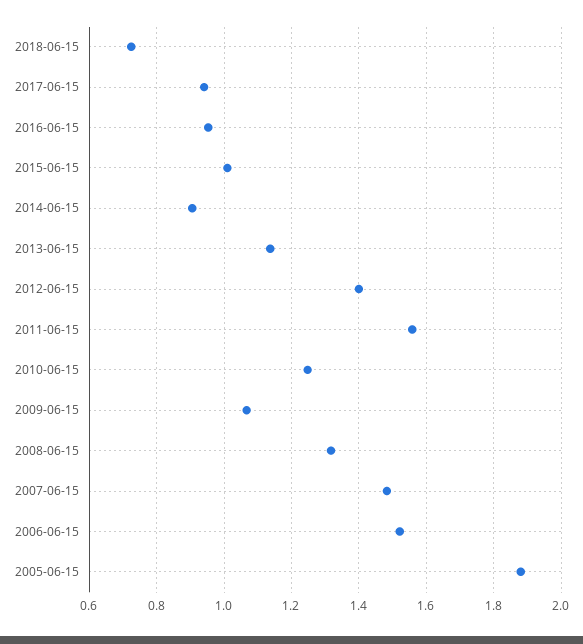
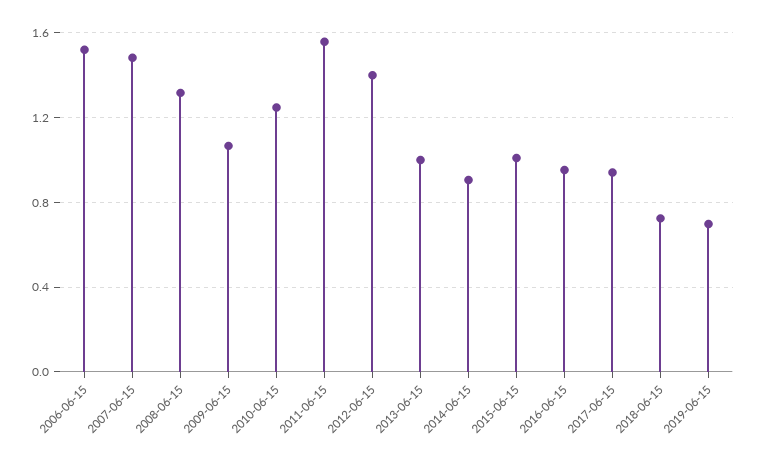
2013-06-15: 1.14 -> 1
2005-06-15: 1.88 -> none
2019-06-15: none -> 0.7

